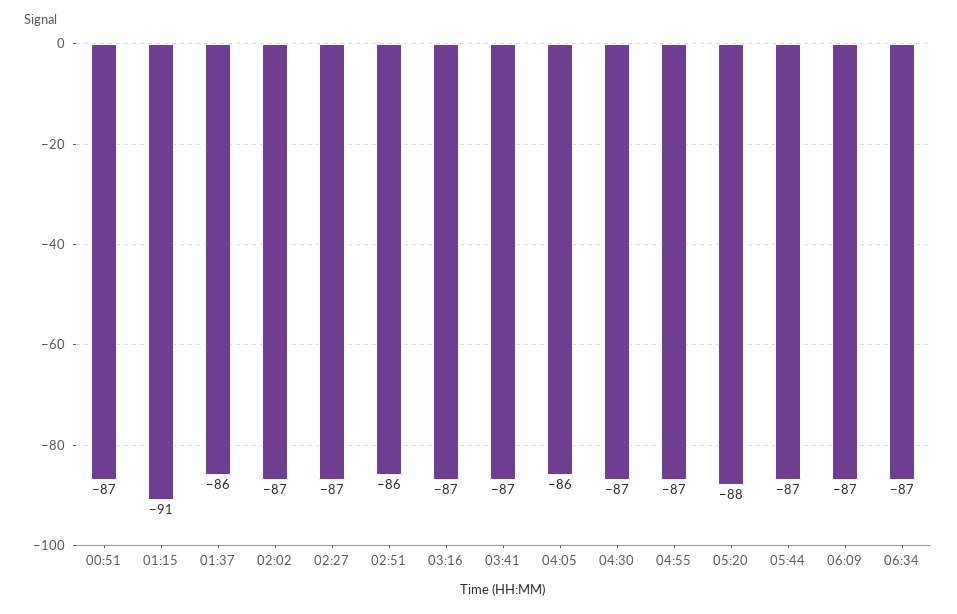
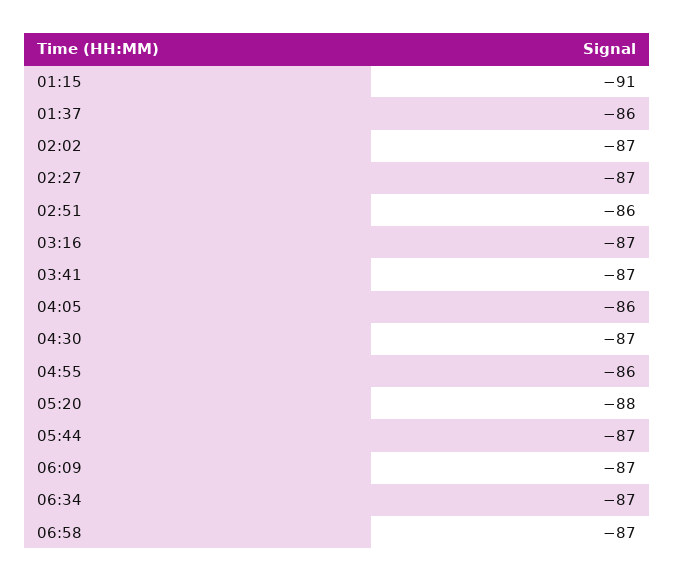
00:51: -87 -> none
04:55: -87 -> -86
06:58: none -> -87

